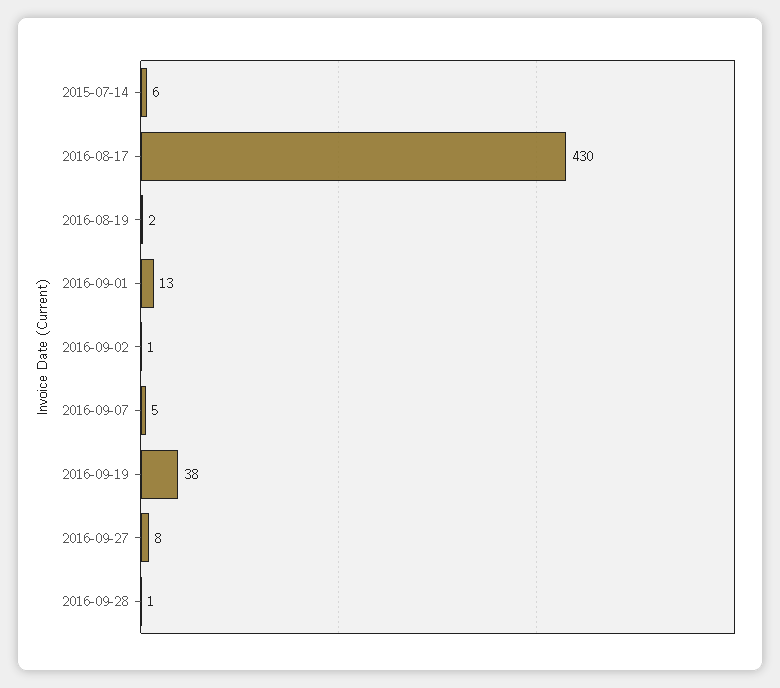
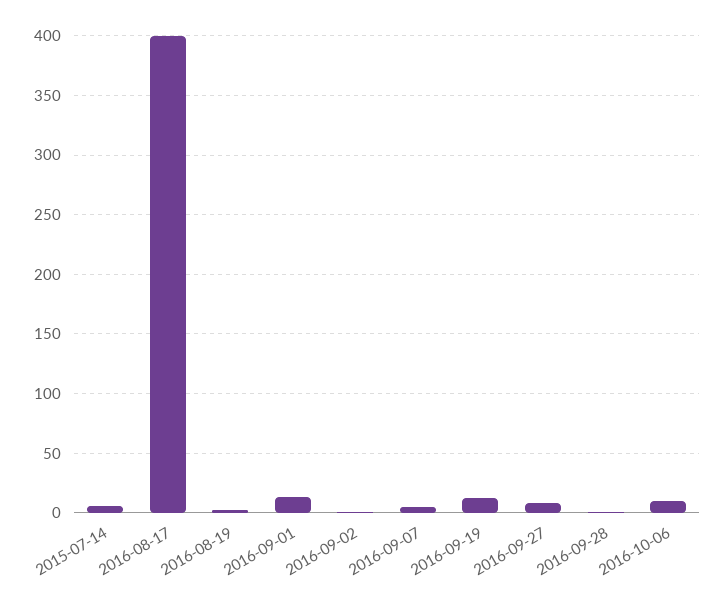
2016-08-17: 430 -> 400
2016-09-19: 38 -> 10
2016-10-06: none -> 10

